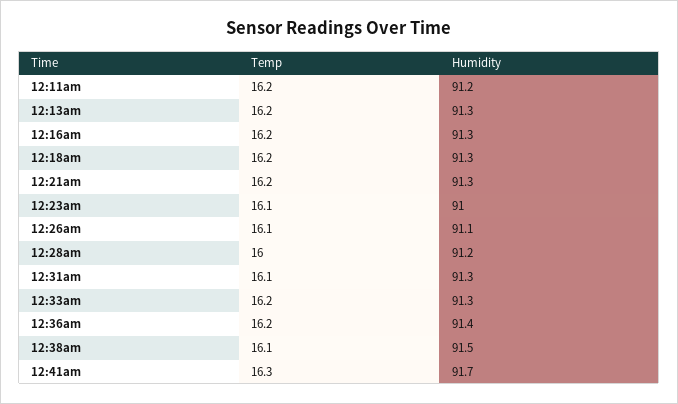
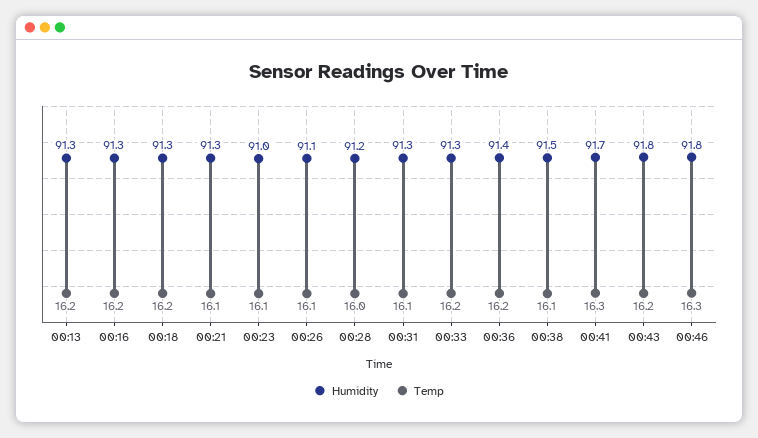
Temp, 12:11am: 16.2 -> none
Humidity, 12:11am: 91.2 -> none
Temp, 12:21am: 16.2 -> 16.1
Humidity, 00:43: none -> 91.8
Temp, 00:43: none -> 16.2
Humidity, 00:46: none -> 91.8
Temp, 00:46: none -> 16.3

